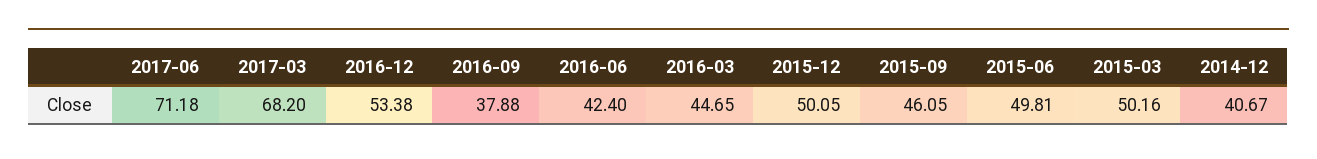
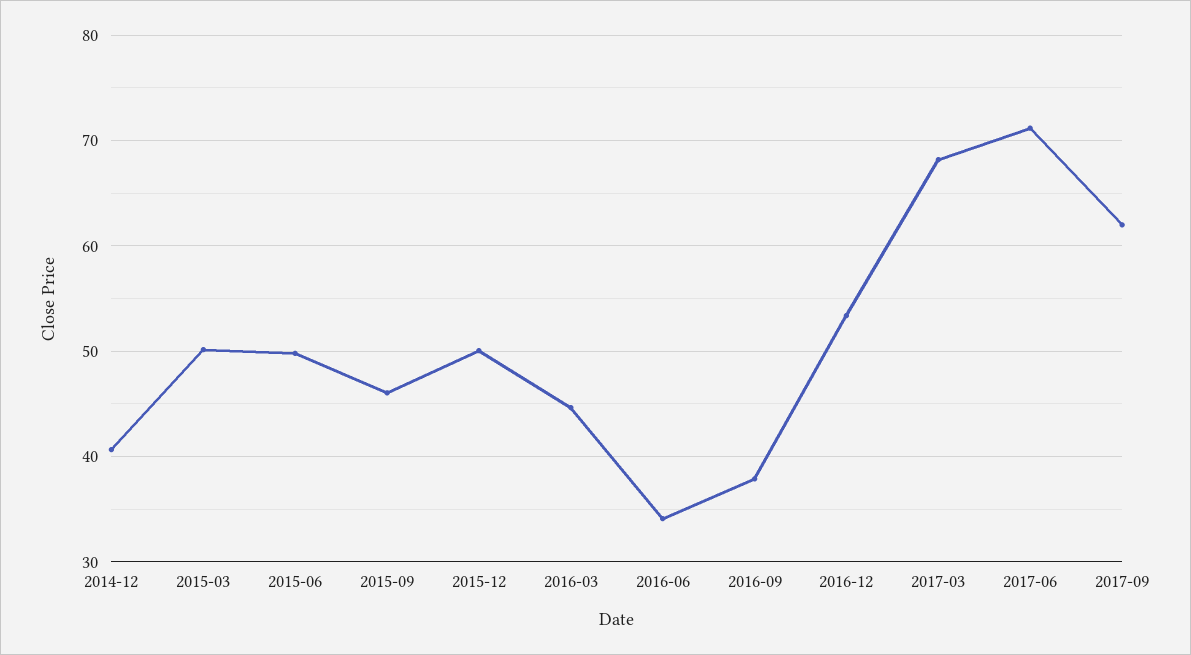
2016-06: 42.4 -> 34
2017-09: none -> 62

